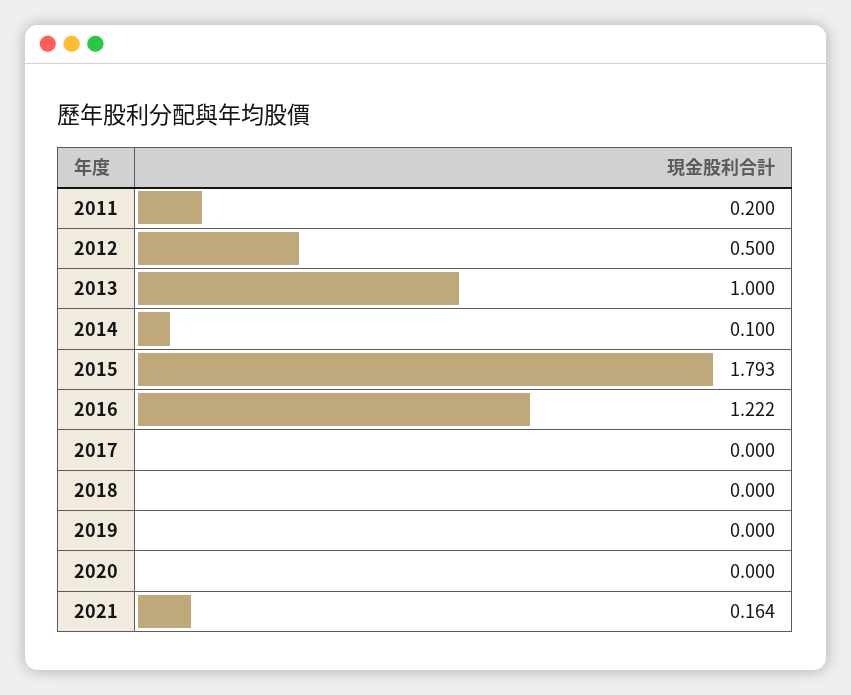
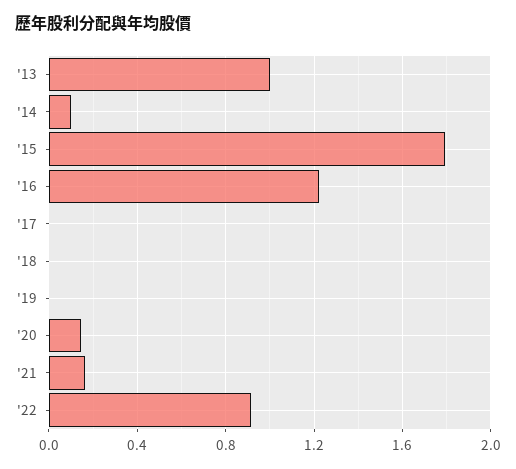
2011: 0.2 -> none
2012: 0.5 -> none
2020: 0 -> 0.15
'22: none -> 0.9

